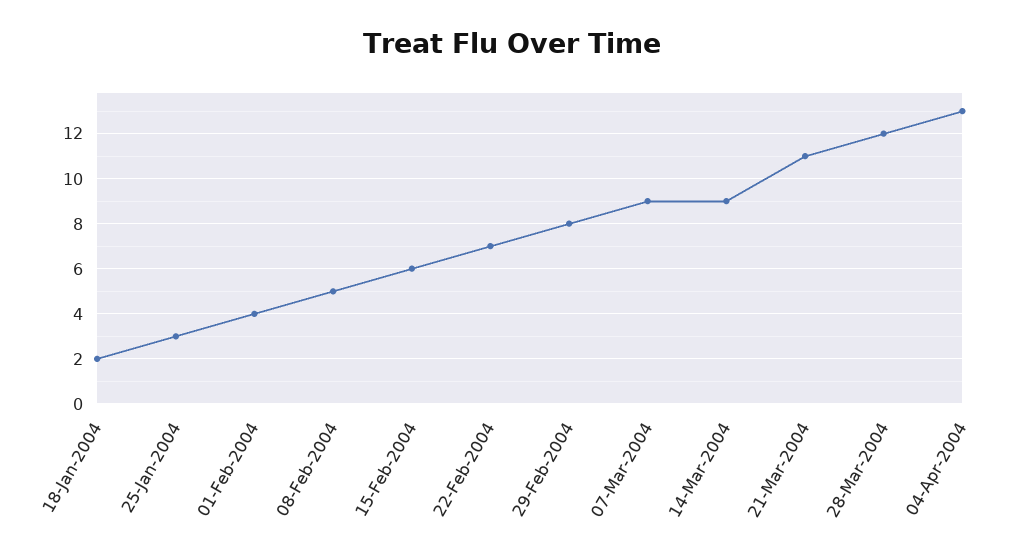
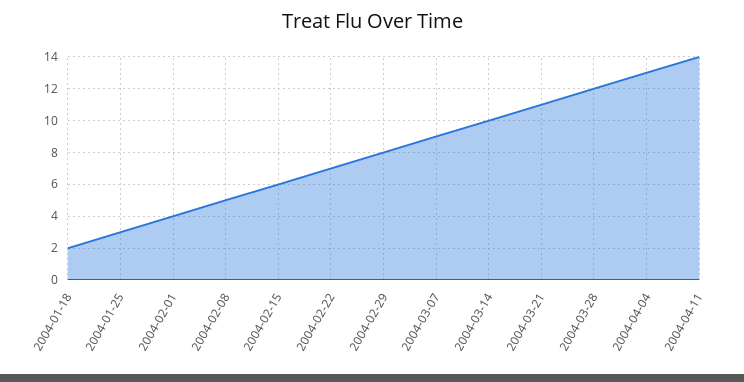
14-Mar-2004: 9 -> 10
2004-04-11: none -> 14

